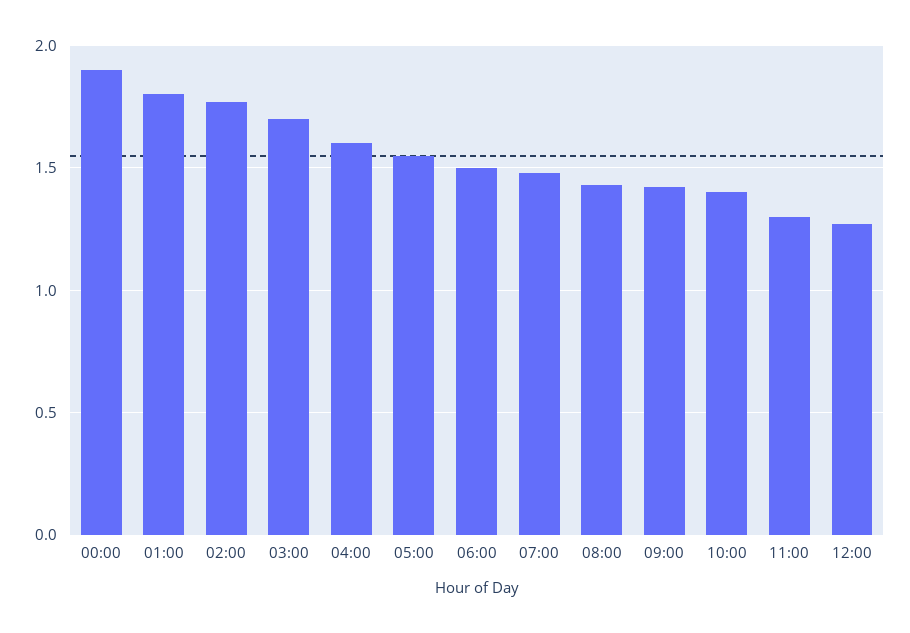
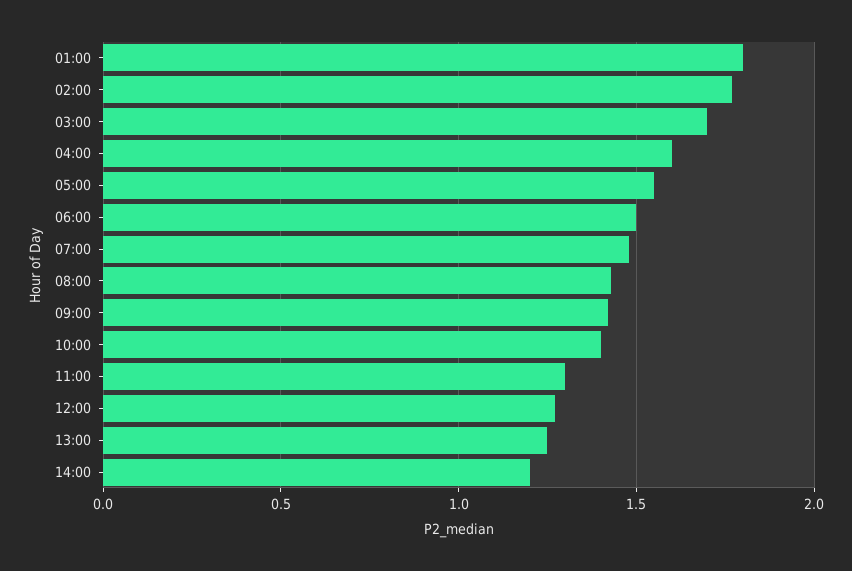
00:00: 1.9 -> none
13:00: none -> 1.25
14:00: none -> 1.2

